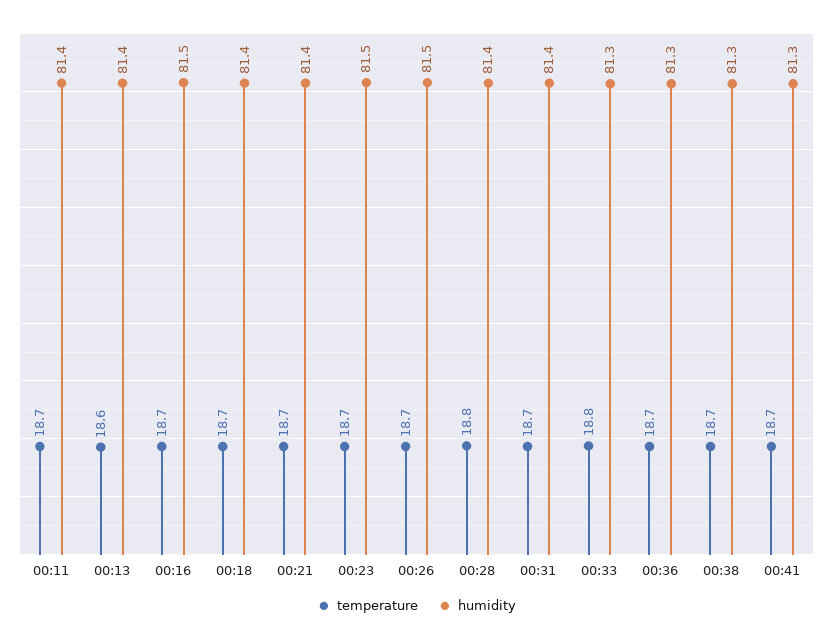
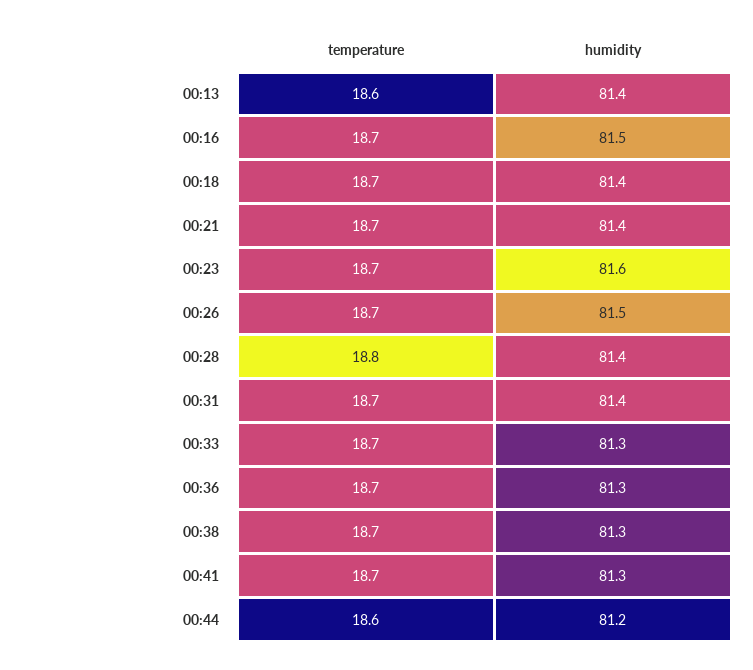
temperature, 00:11: 18.7 -> none
humidity, 00:11: 81.4 -> none
humidity, 00:23: 81.5 -> 81.6
temperature, 00:33: 18.8 -> 18.7
temperature, 00:44: none -> 18.6
humidity, 00:44: none -> 81.2

